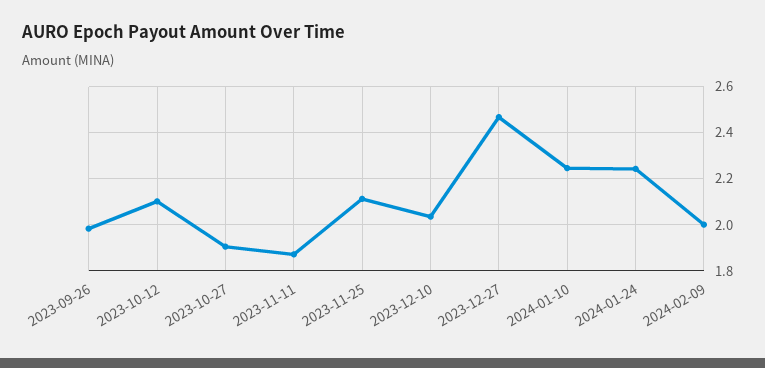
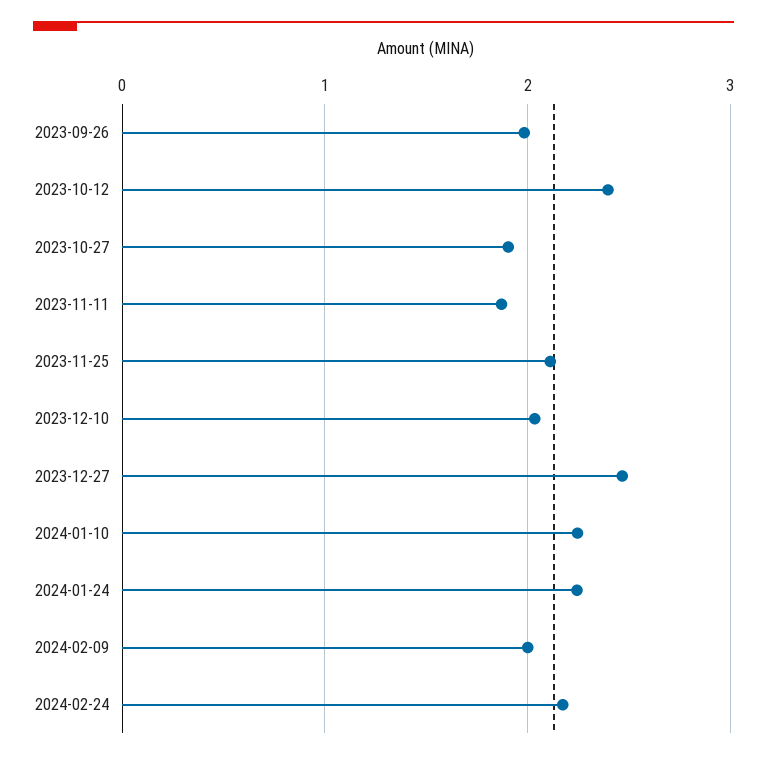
2023-10-12: 2.1 -> 2.4
2024-02-24: none -> 2.2

